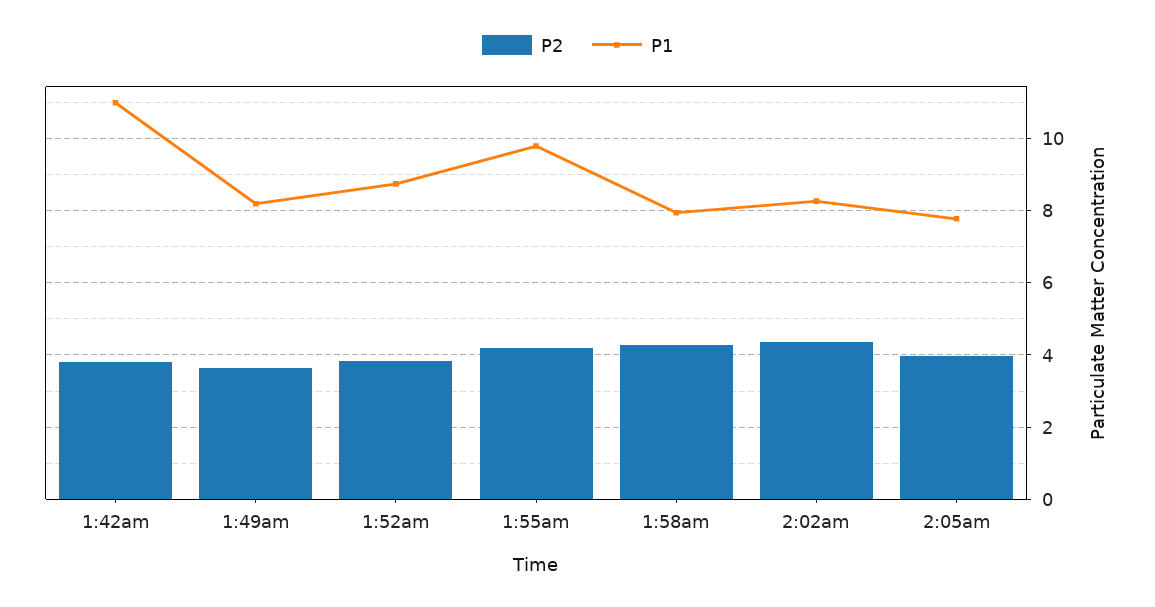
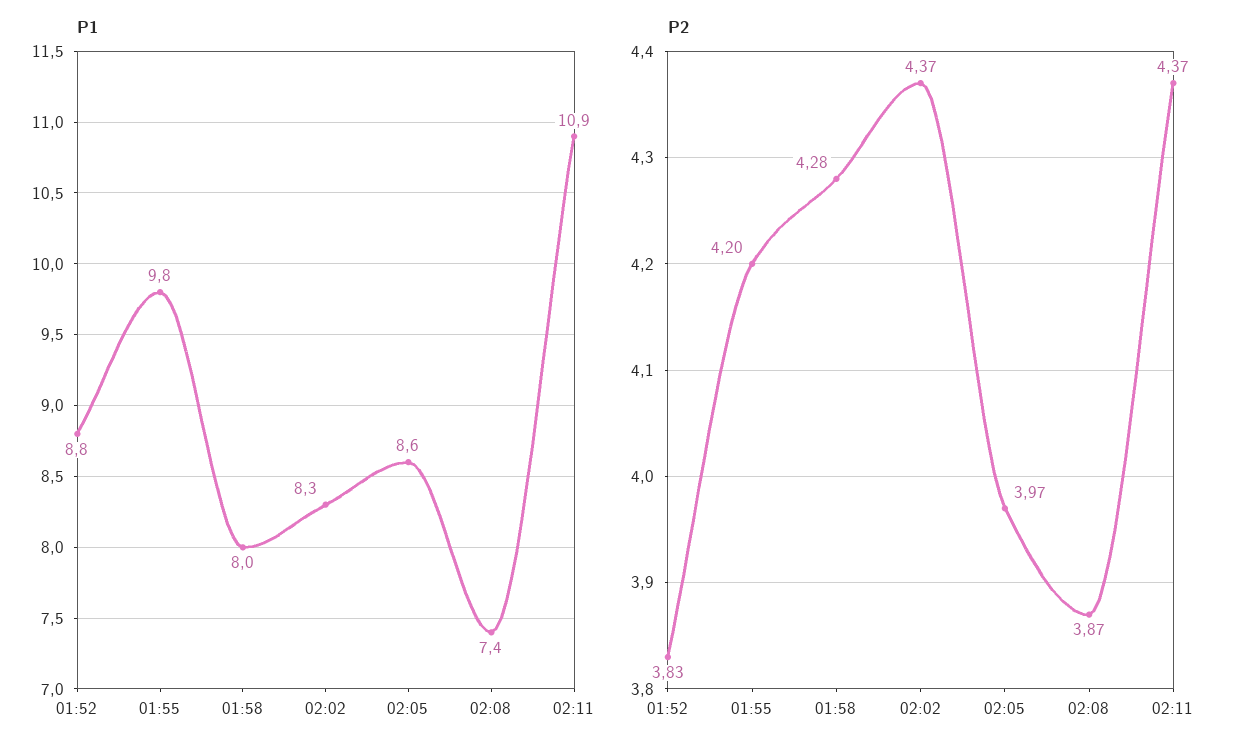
P2, 1:42am: 3.8 -> none
P1, 1:42am: 11 -> none
P2, 1:49am: 3.6 -> none
P1, 1:49am: 8.2 -> none
P1, 2:05am: 7.8 -> 8.6
P1, 02:08: none -> 7.4
P1, 02:11: none -> 10.9
P2, 02:08: none -> 3.87
P2, 02:11: none -> 4.37

